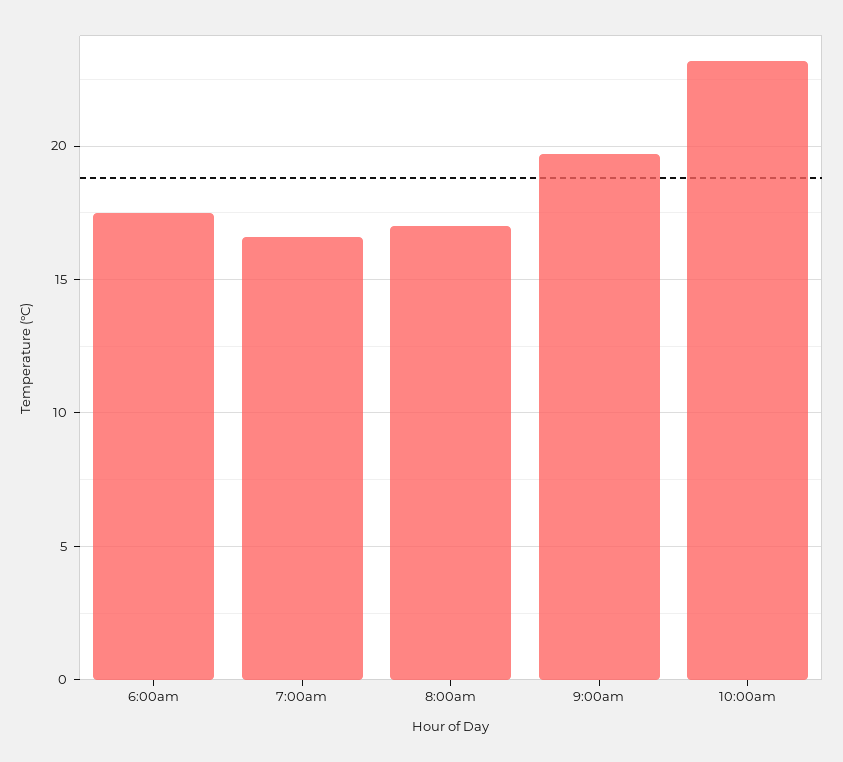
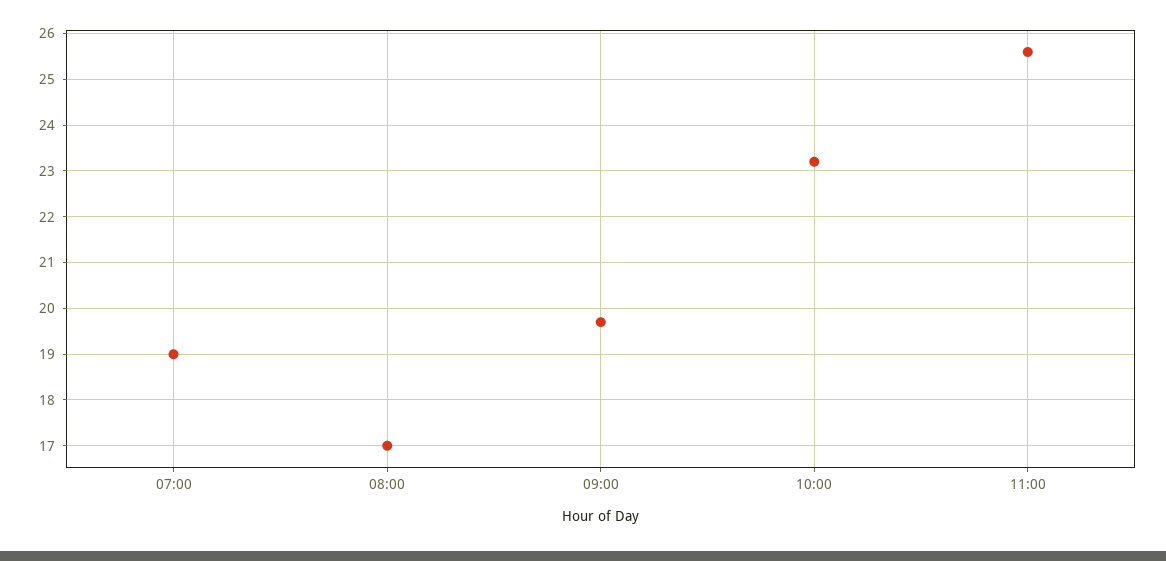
6:00am: 17.5 -> none
7:00am: 16.5 -> 19
11:00: none -> 25.5

